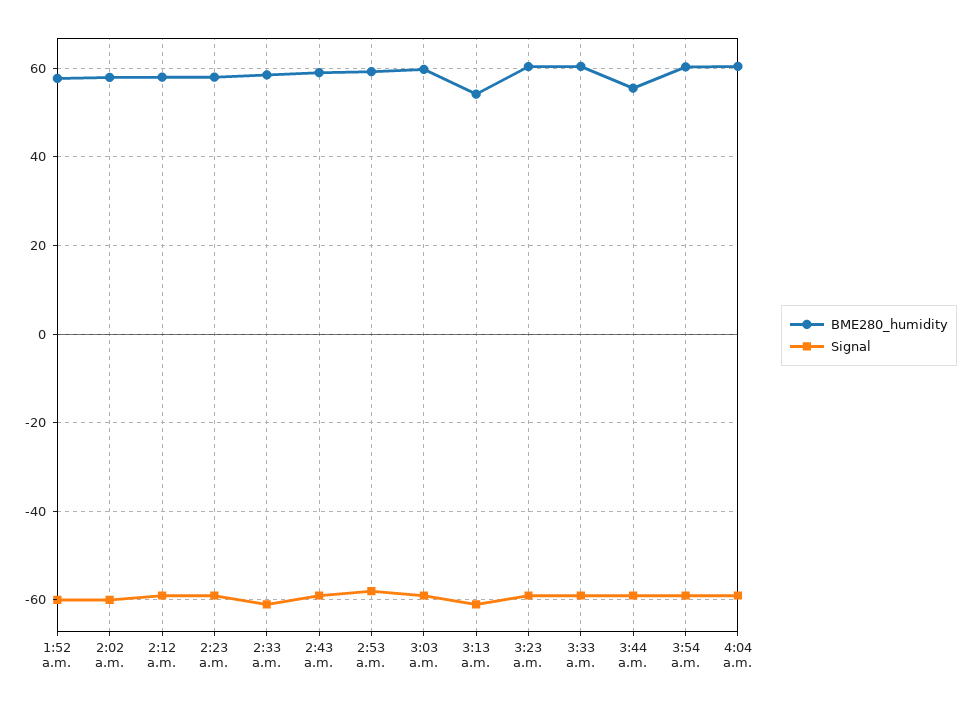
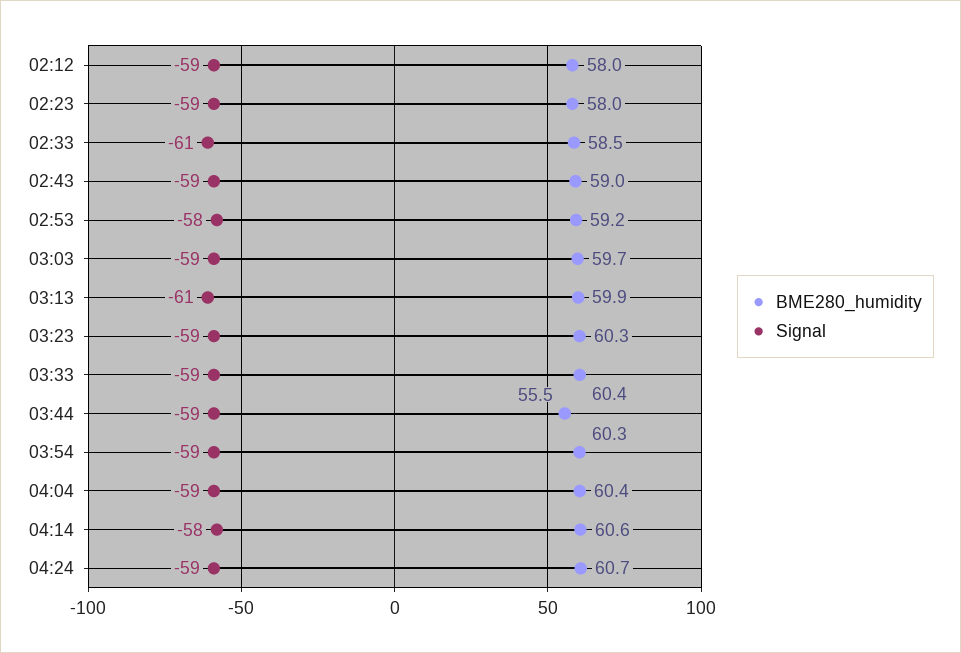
BME280_humidity, 1:52 a.m.: 58 -> none
Signal, 1:52 a.m.: -60 -> none
BME280_humidity, 2:02 a.m.: 58 -> none
Signal, 2:02 a.m.: -60 -> none
BME280_humidity, 3:13 a.m.: 54 -> 59.9
BME280_humidity, 04:14: none -> 60.6
Signal, 04:14: none -> -58
BME280_humidity, 04:24: none -> 60.7
Signal, 04:24: none -> -59

